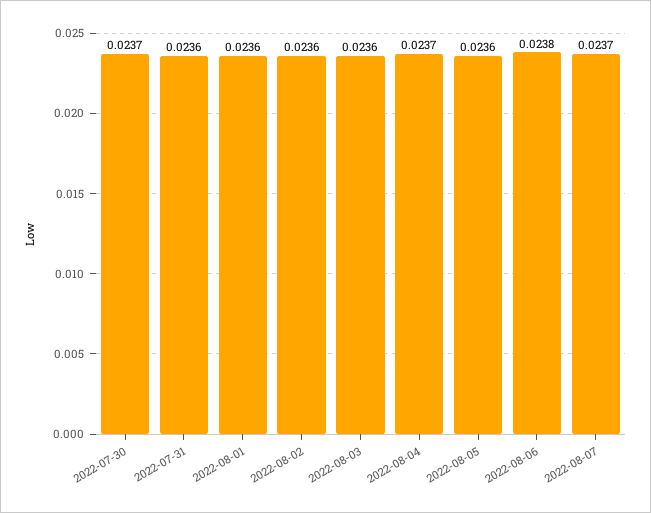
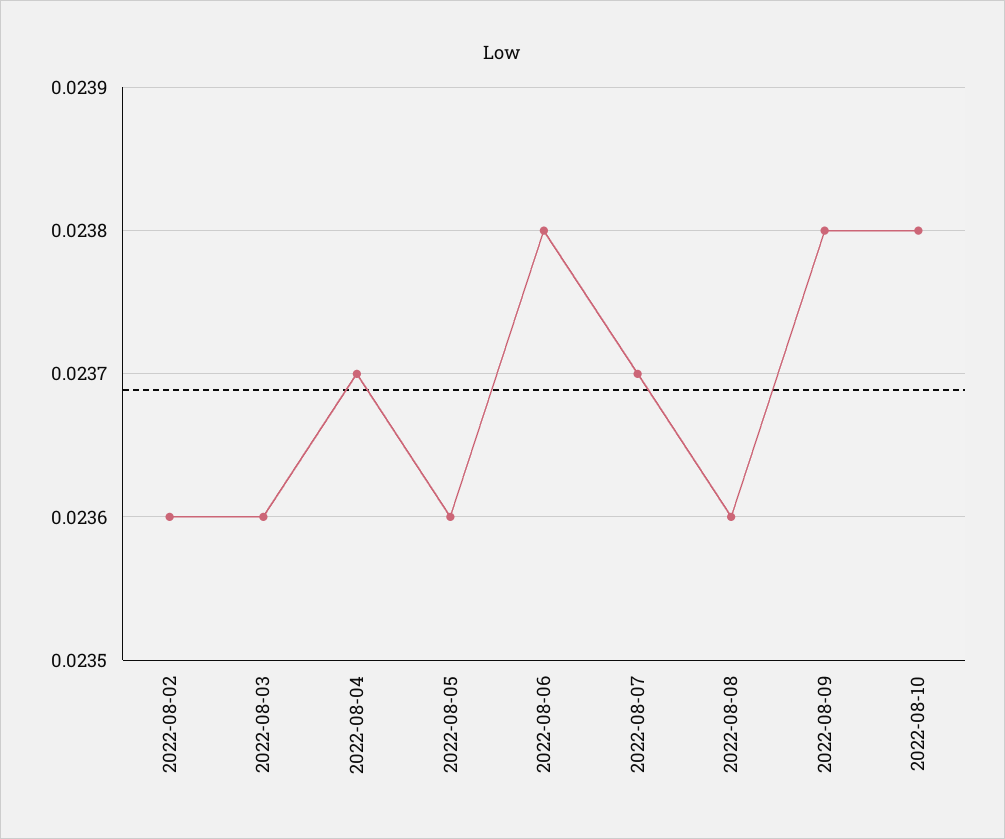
2022-07-30: 0.0237 -> none
2022-07-31: 0.0236 -> none
2022-08-01: 0.0236 -> none
2022-08-08: none -> 0.0236
2022-08-09: none -> 0.0238
2022-08-10: none -> 0.0238

